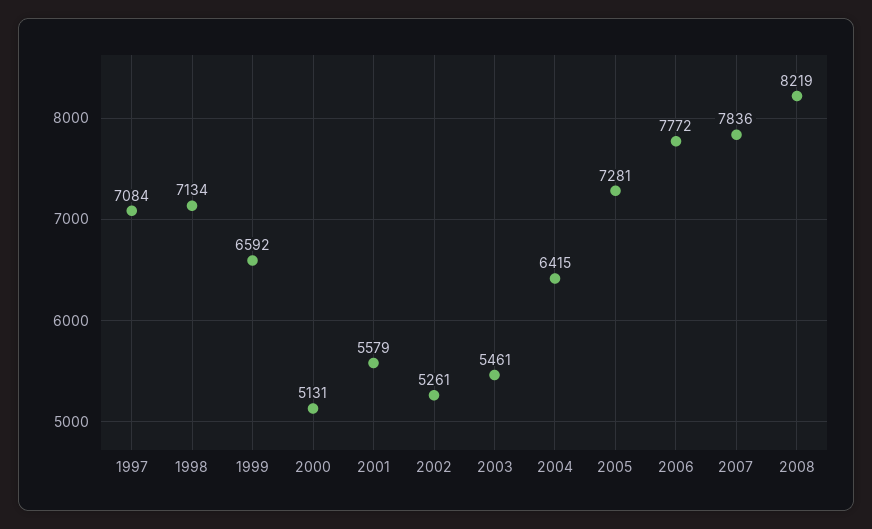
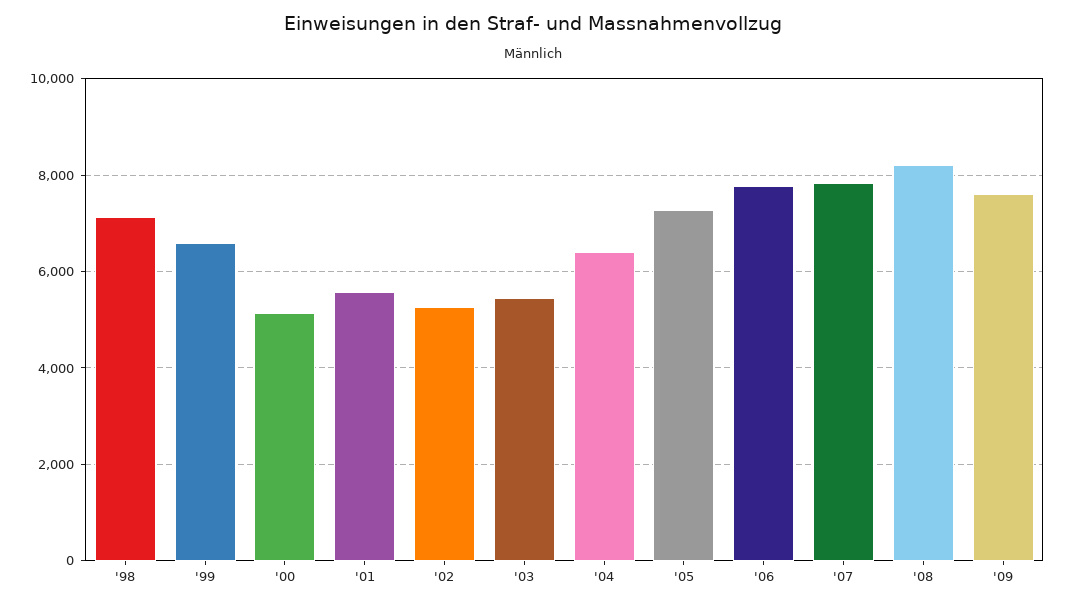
1997: 7084 -> none
'09: none -> 7600

